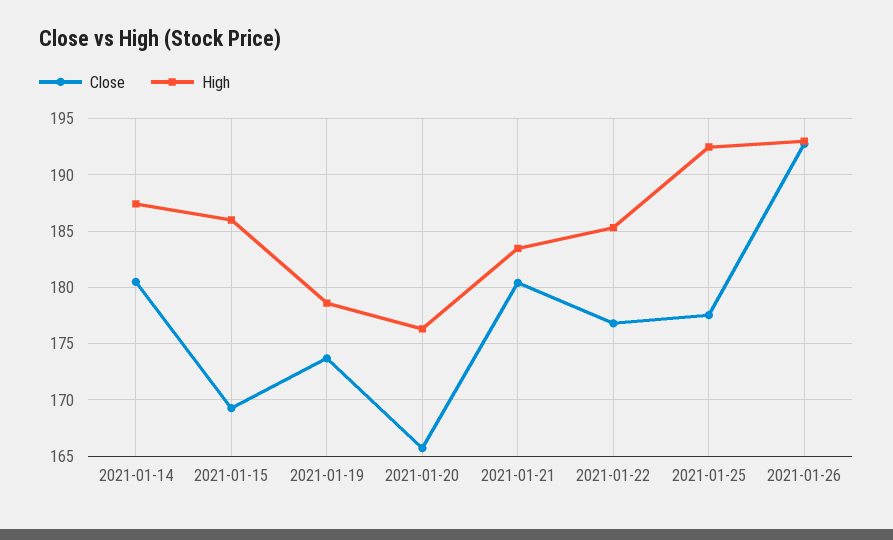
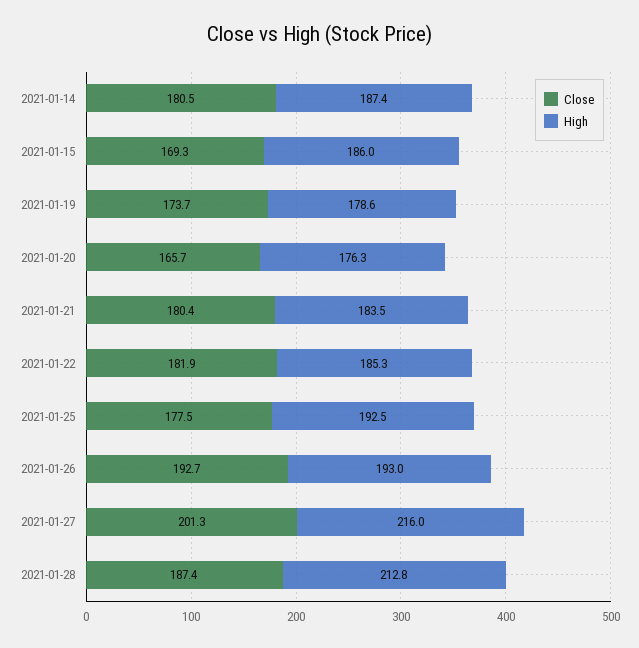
Close, 2021-01-22: 177 -> 181.9
Close, 2021-01-27: none -> 201.3
High, 2021-01-27: none -> 216
Close, 2021-01-28: none -> 187.4
High, 2021-01-28: none -> 212.8

